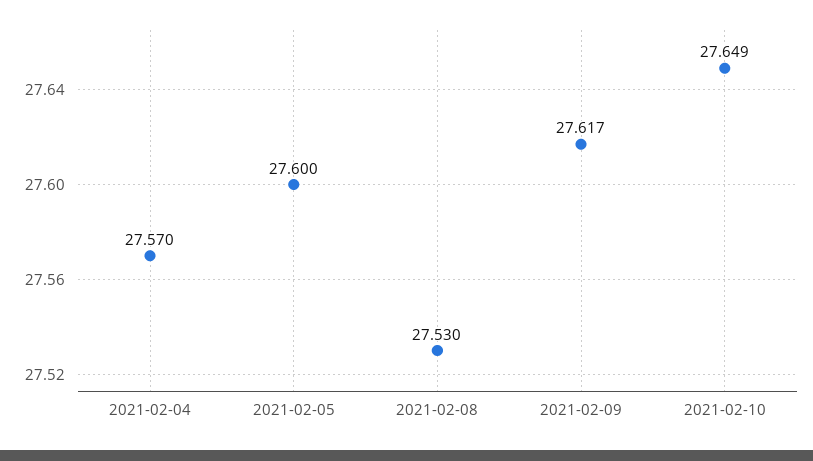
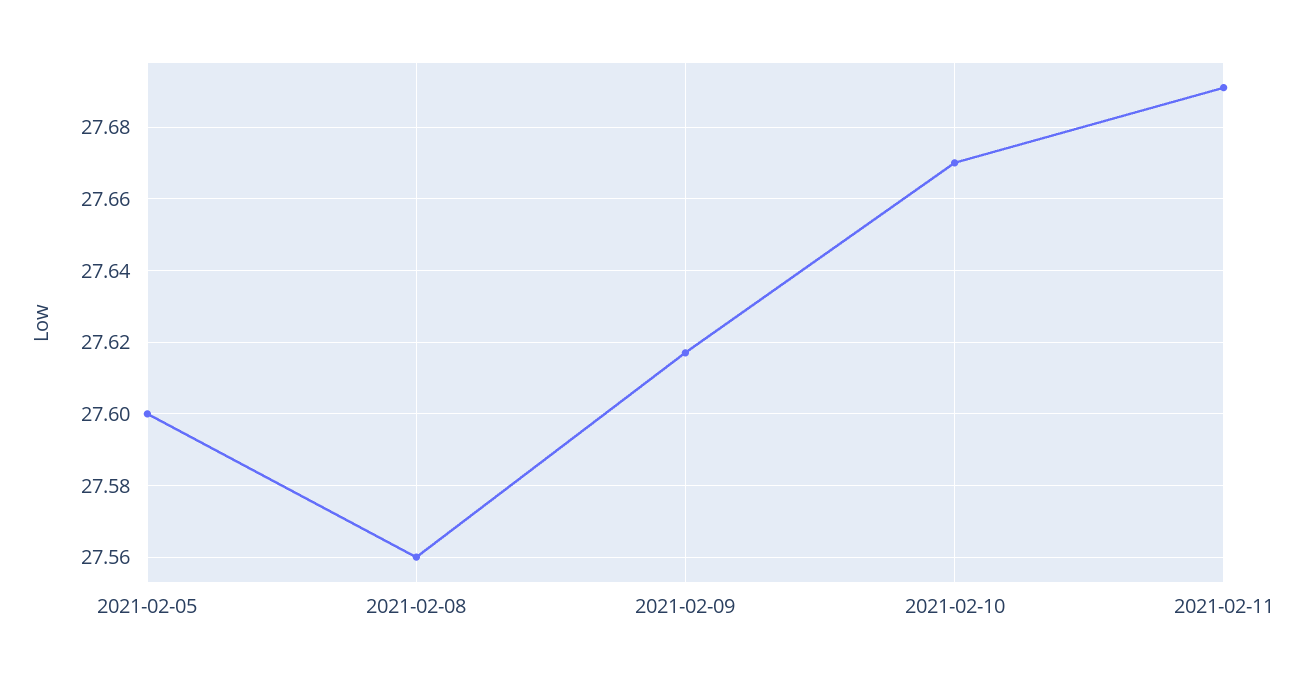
2021-02-04: 27.57 -> none
2021-02-08: 27.53 -> 27.56
2021-02-10: 27.649 -> 27.67
2021-02-11: none -> 27.69

